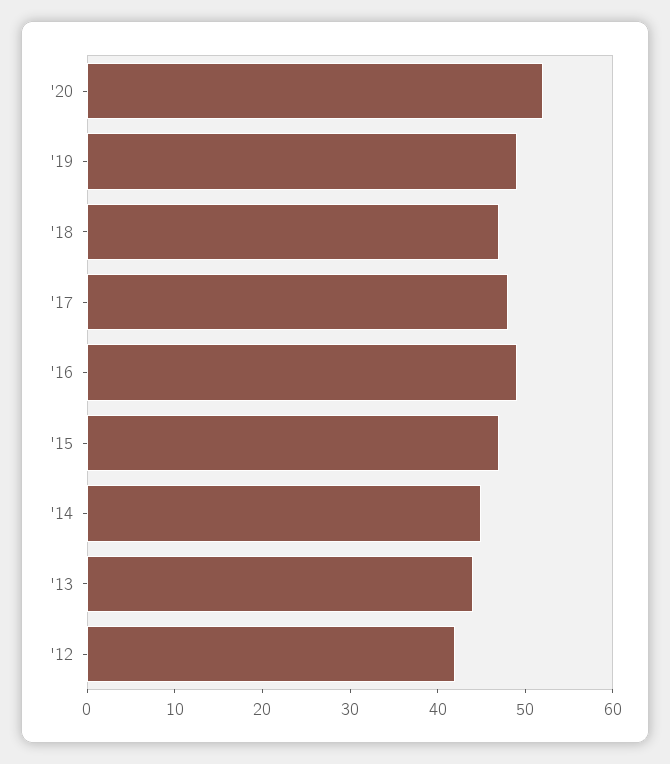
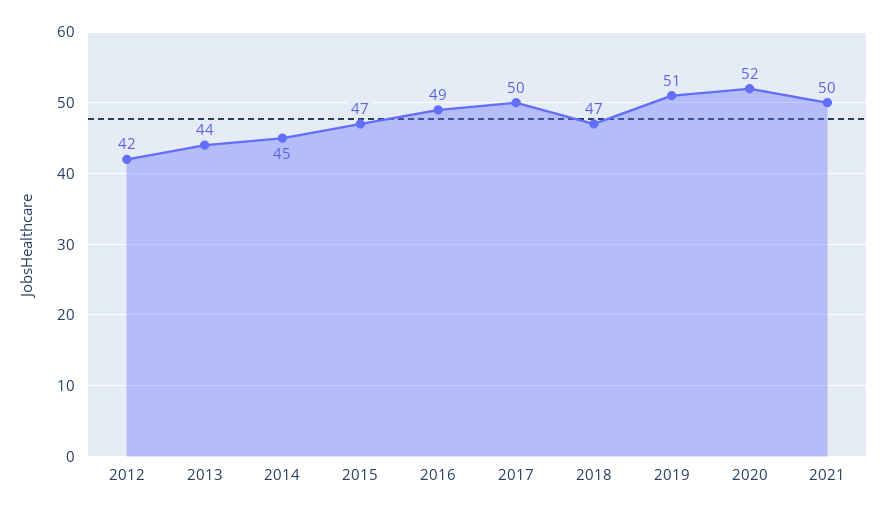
'19: 49 -> 51
'17: 48 -> 50
2021: none -> 50

